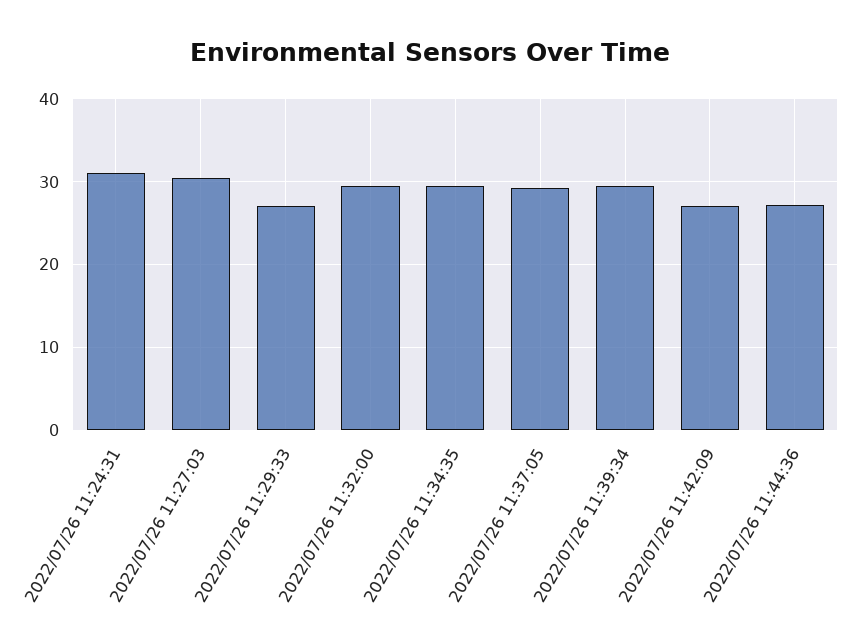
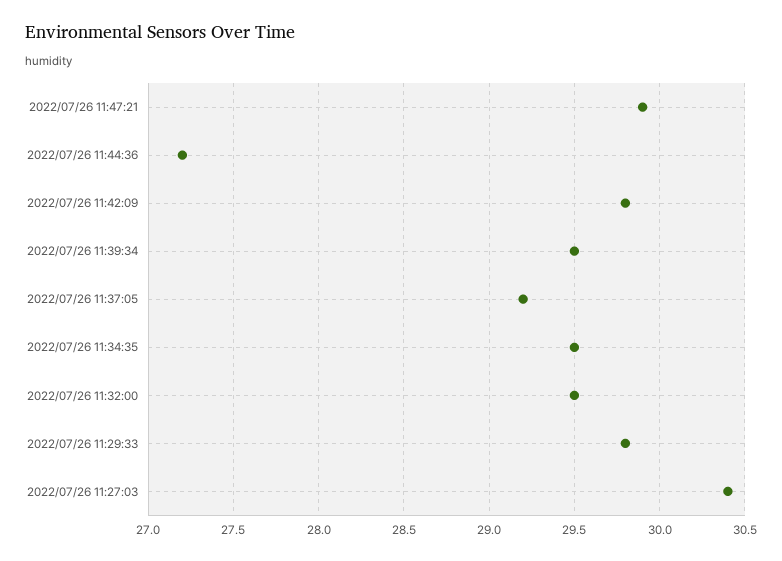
2022/07/26 11:24:31: 31 -> none
2022/07/26 11:29:33: 27 -> 29.8
2022/07/26 11:42:09: 27 -> 29.8
2022/07/26 11:47:21: none -> 29.9

